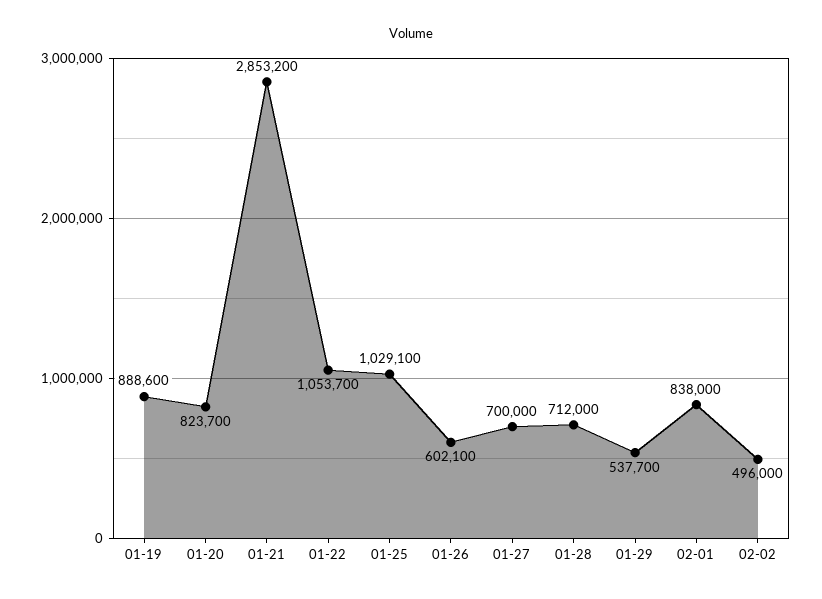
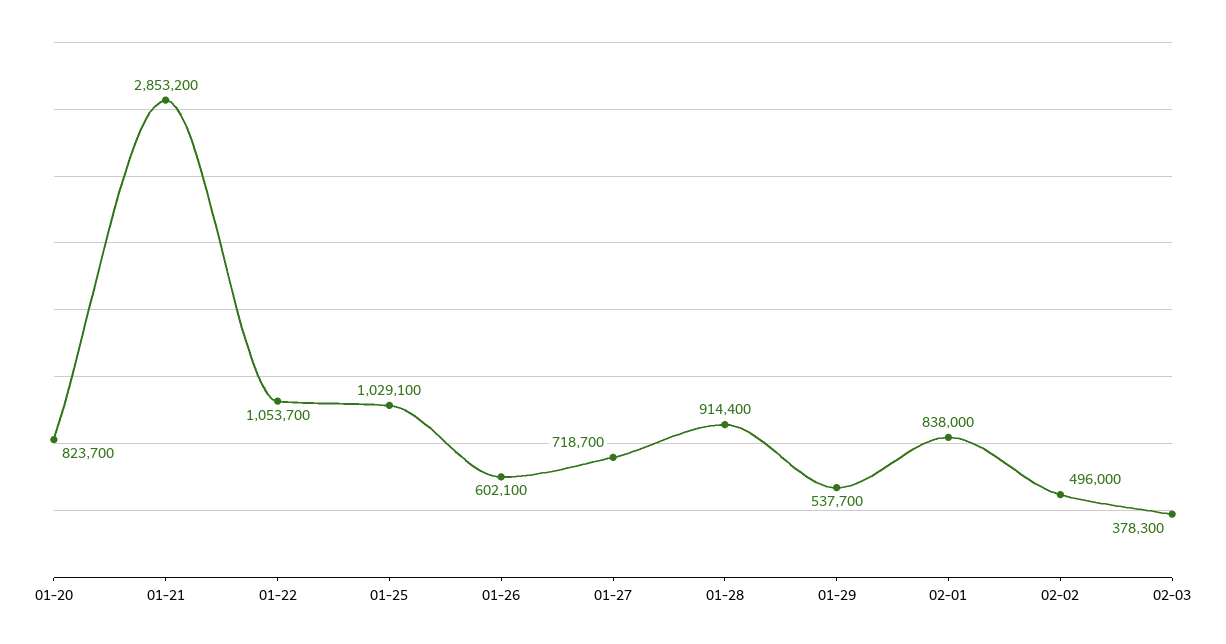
01-19: 888600 -> none
01-27: 700000 -> 718700
01-28: 712000 -> 914400
02-03: none -> 378300

